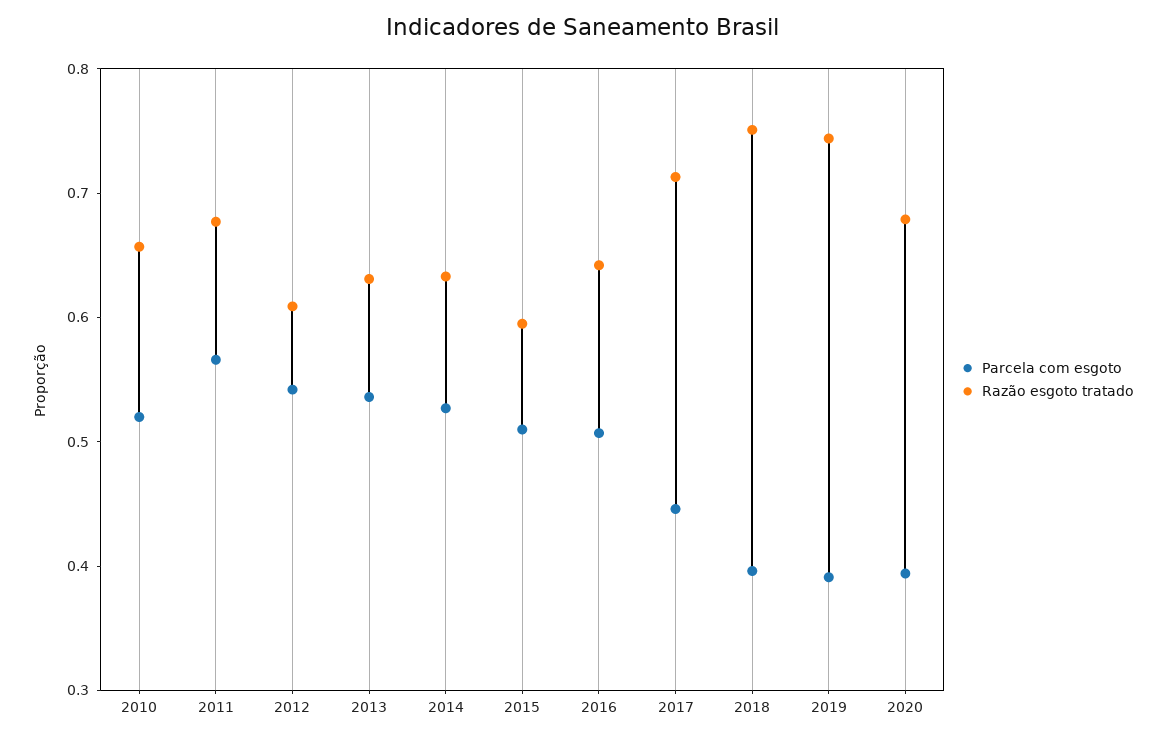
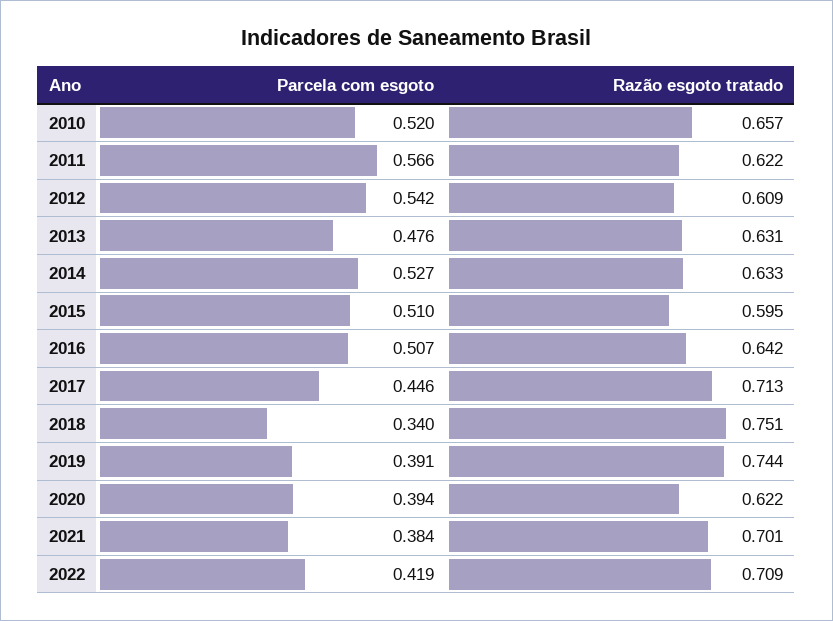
Razão esgoto tratado, 2011: 0.68 -> 0.622
Parcela com esgoto, 2013: 0.54 -> 0.476
Parcela com esgoto, 2018: 0.4 -> 0.34
Razão esgoto tratado, 2020: 0.68 -> 0.622
Parcela com esgoto, 2021: none -> 0.384
Razão esgoto tratado, 2021: none -> 0.701
Parcela com esgoto, 2022: none -> 0.419
Razão esgoto tratado, 2022: none -> 0.709

